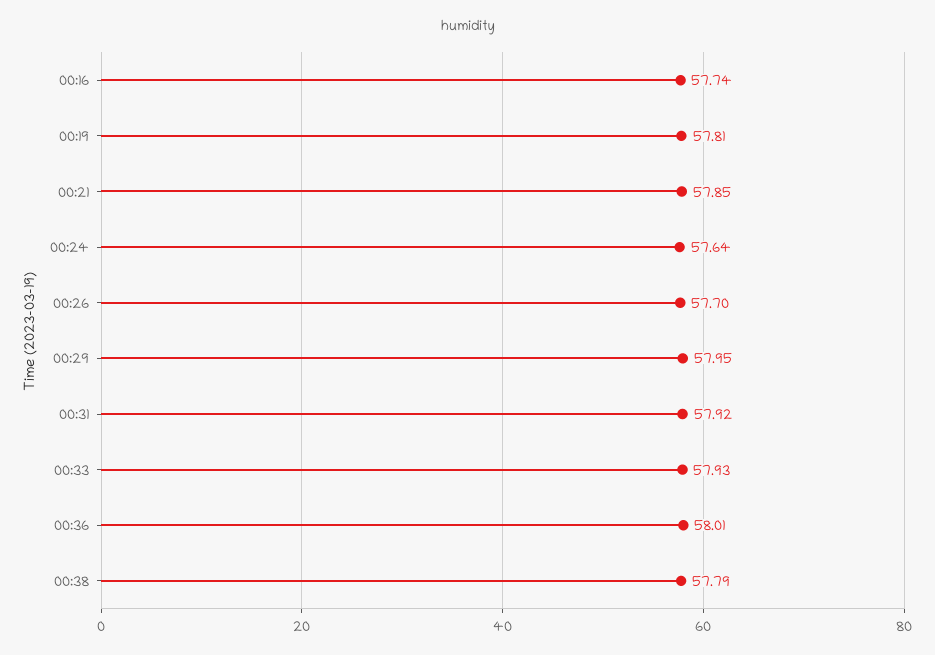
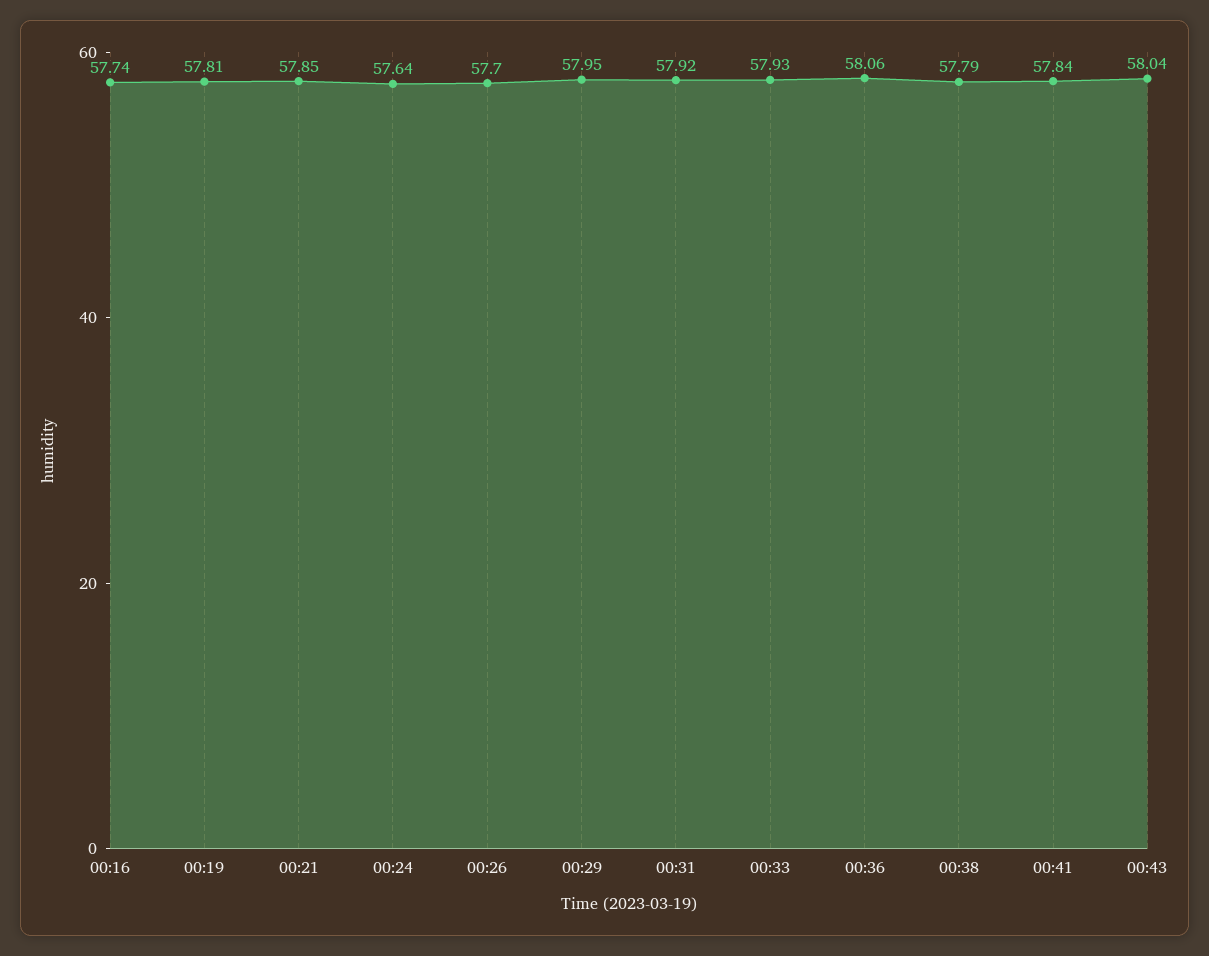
00:36: 58.01 -> 58.06
00:41: none -> 57.84
00:43: none -> 58.04

